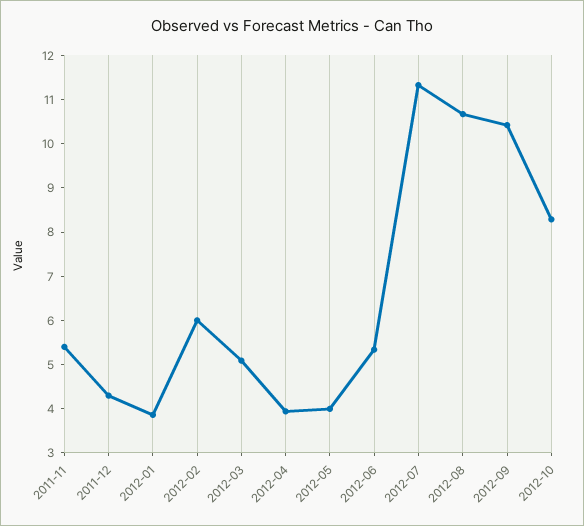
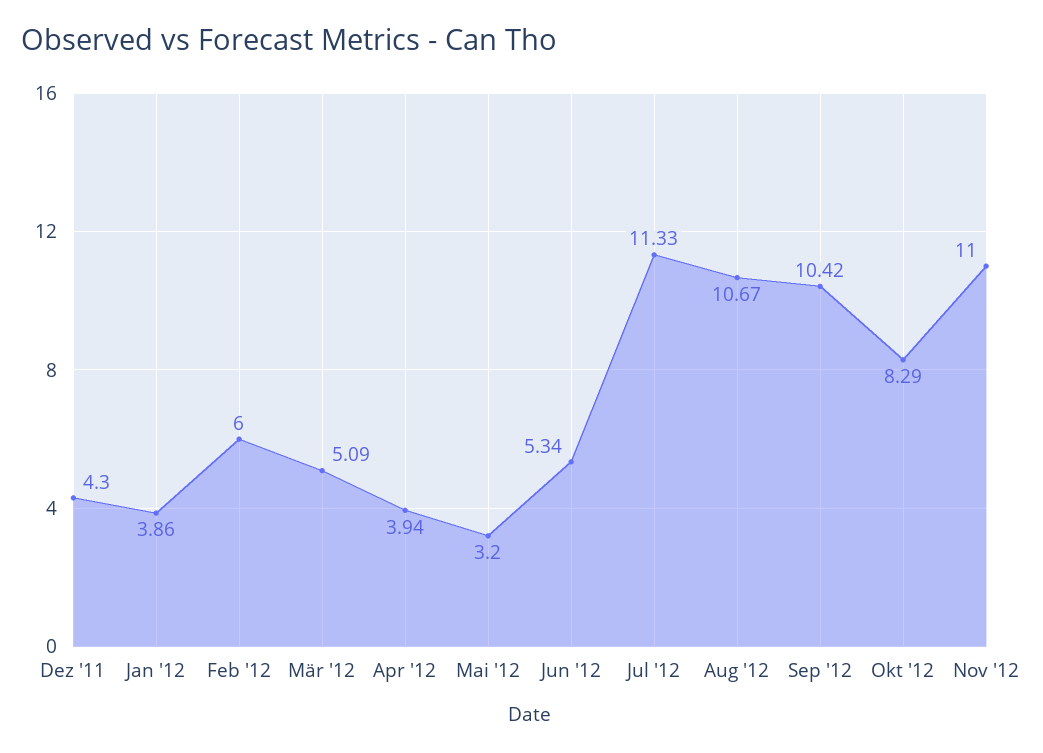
2011-11: 5.4 -> none
2012-05: 4 -> 3.2
Nov '12: none -> 11

